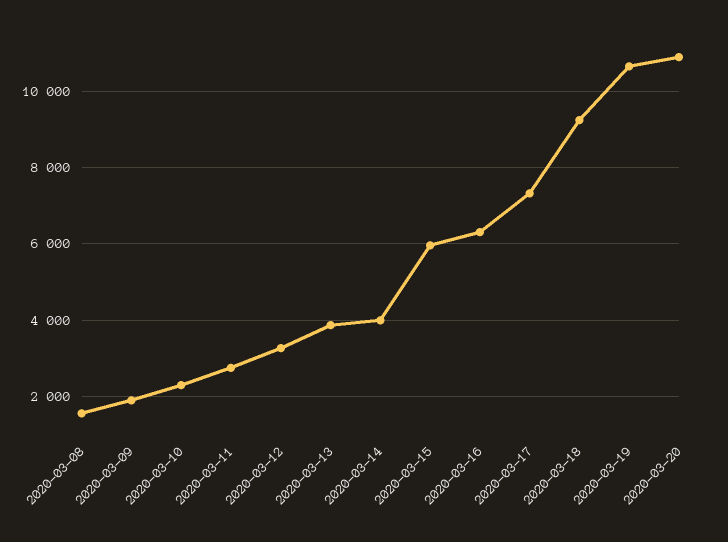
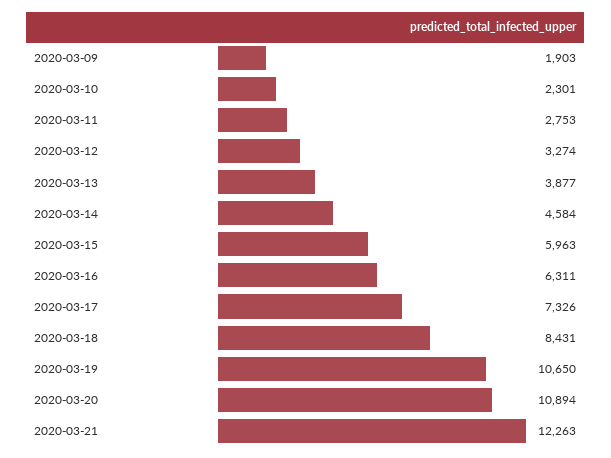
2020-03-08: 1600 -> none
2020-03-14: 4000 -> 4584
2020-03-18: 9200 -> 8431
2020-03-21: none -> 12263

